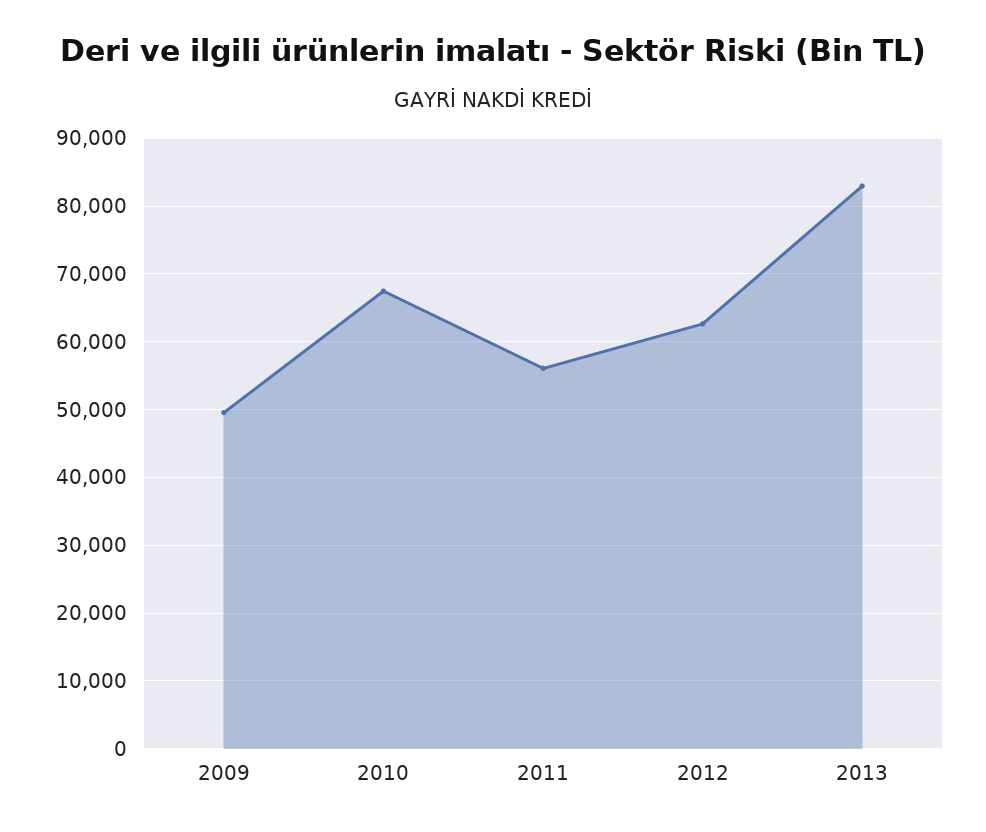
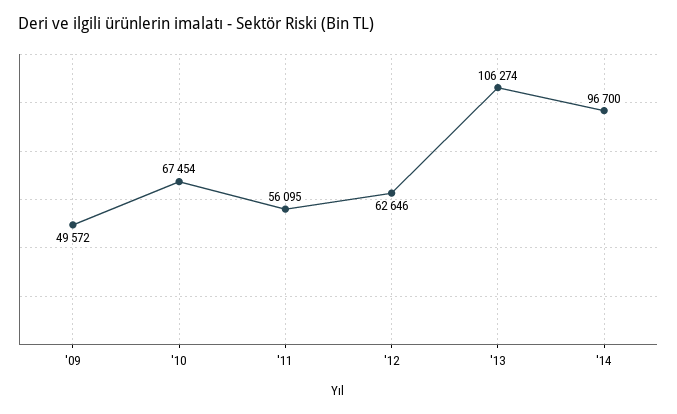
2013: 83000 -> 106274
'14: none -> 96700

